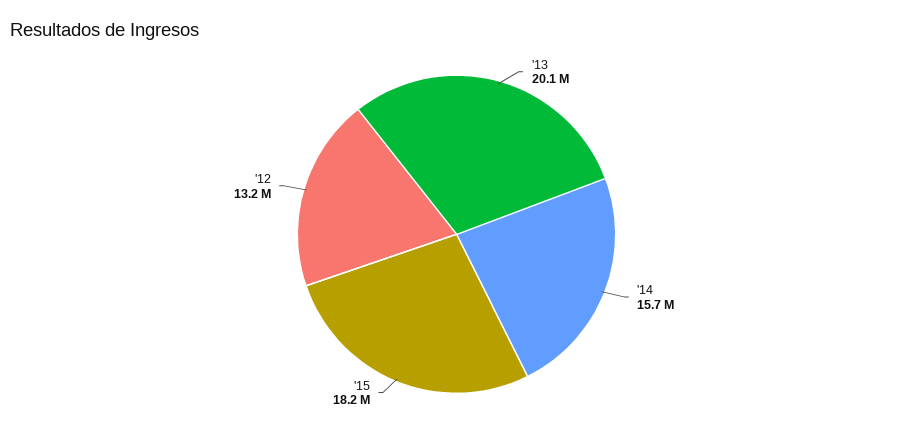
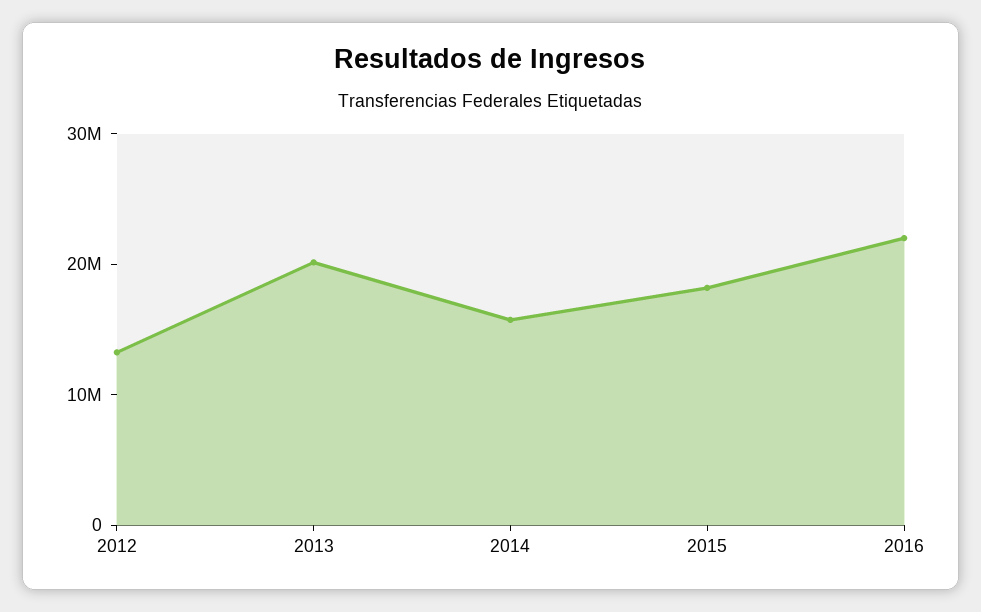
2016: none -> 22000000

